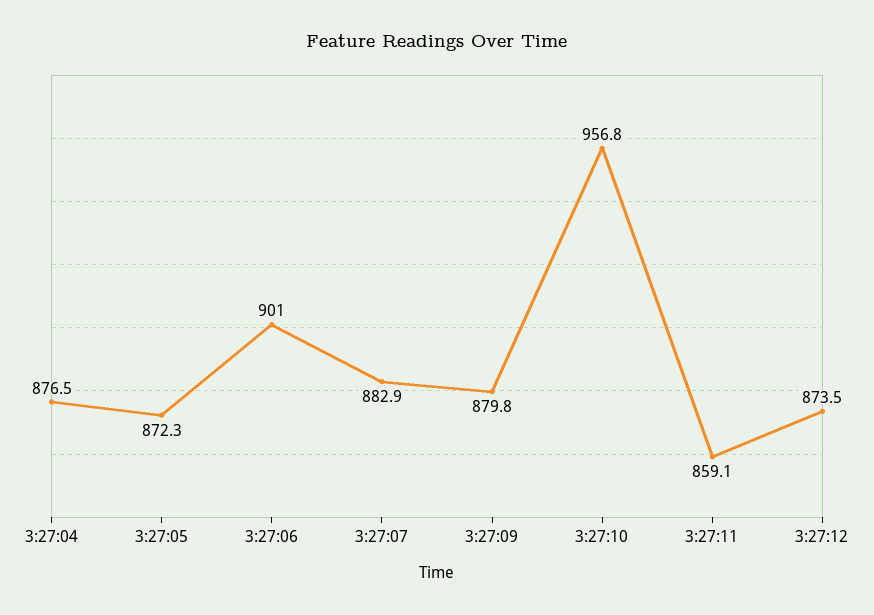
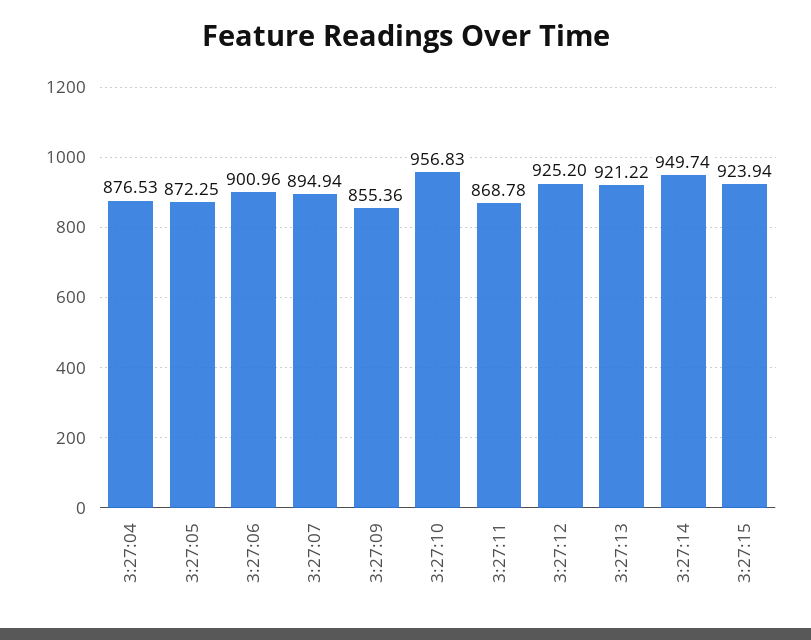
3:27:07: 882.9 -> 894.94
3:27:09: 879.8 -> 855.36
3:27:11: 859.1 -> 868.78
3:27:12: 873.5 -> 925.2
3:27:13: none -> 921.22
3:27:14: none -> 949.74
3:27:15: none -> 923.94

